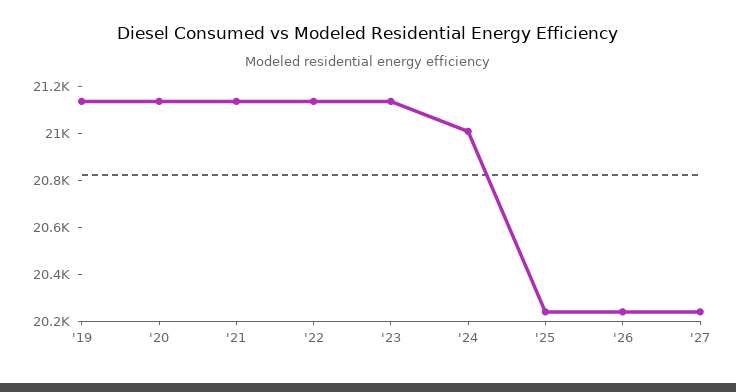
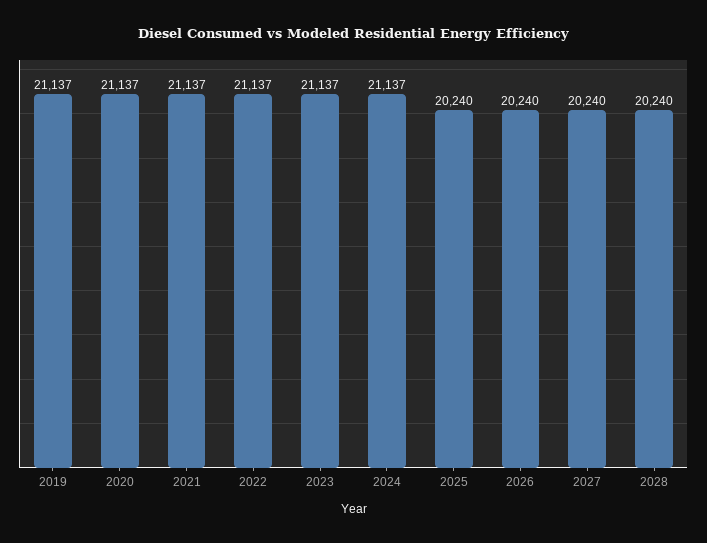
'24: 21000 -> 21137
2028: none -> 20240

